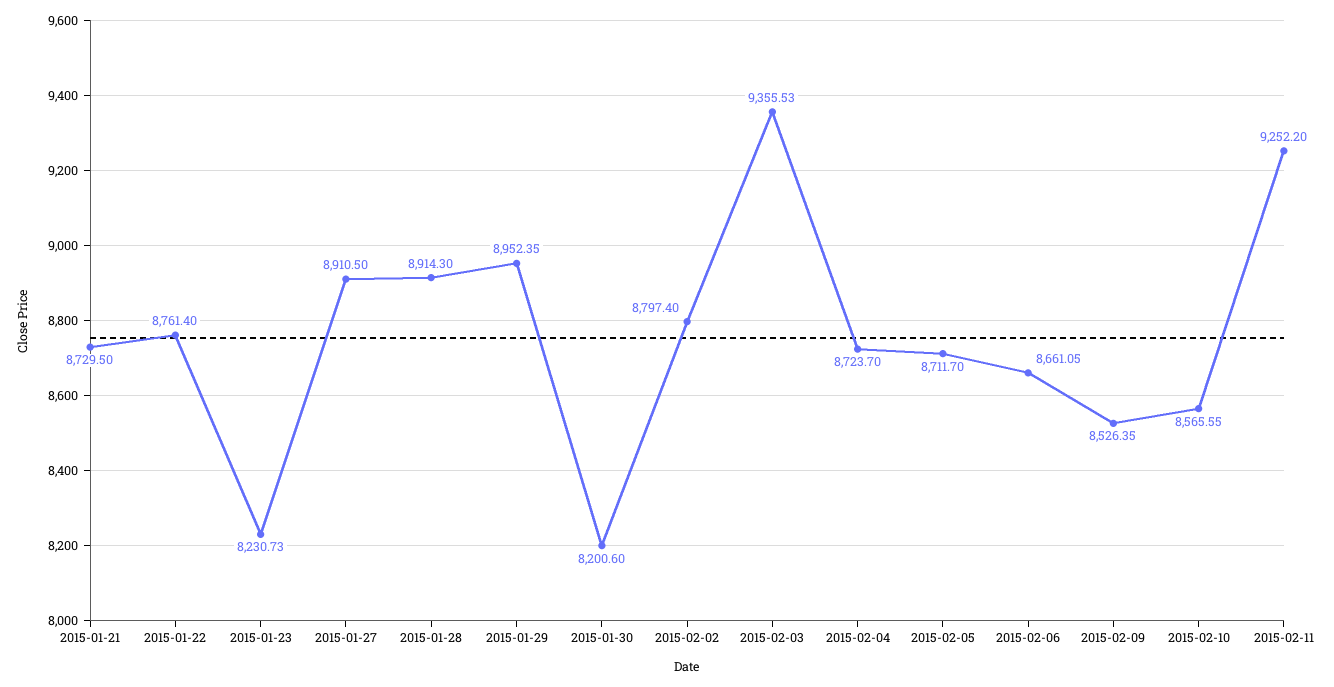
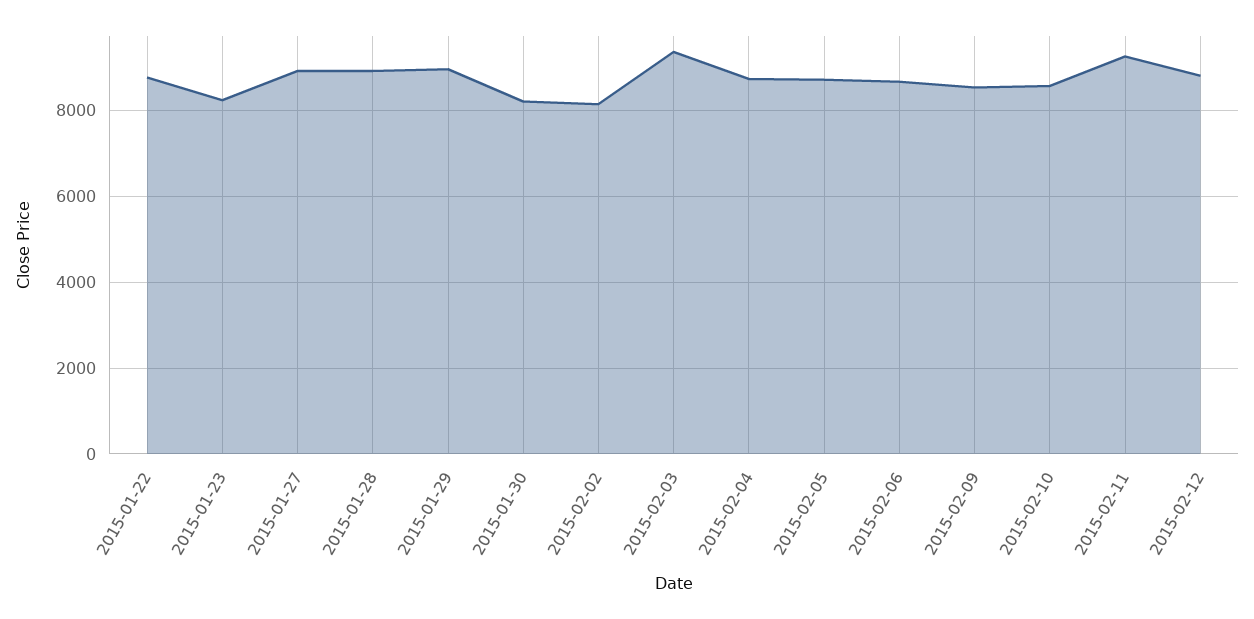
2015-01-21: 8729.5 -> none
2015-02-02: 8797.4 -> 8200
2015-02-12: none -> 8800

